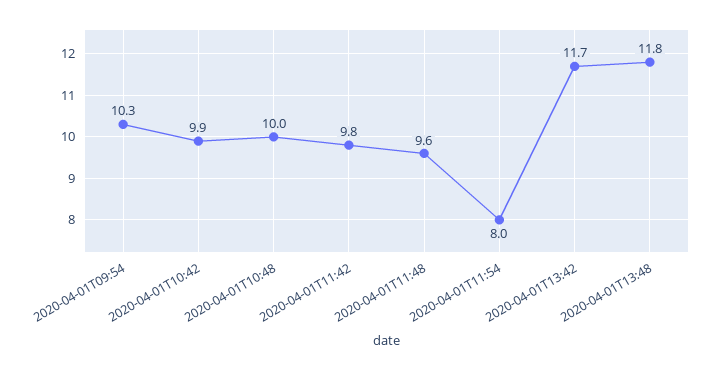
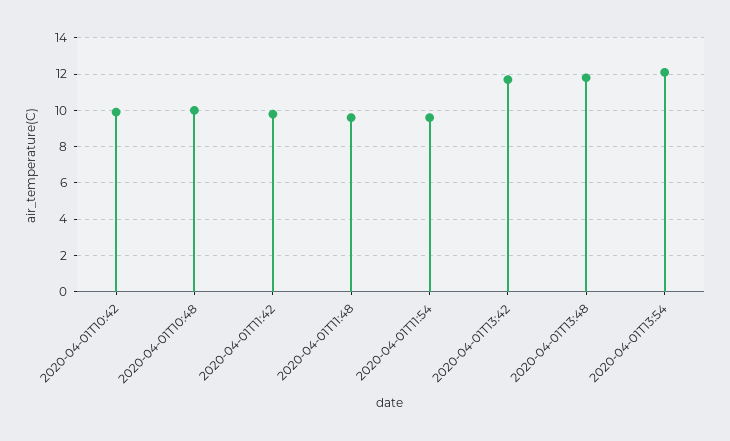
2020-04-01T09:54: 10.3 -> none
2020-04-01T11:54: 8 -> 9.5
2020-04-01T13:54: none -> 12

